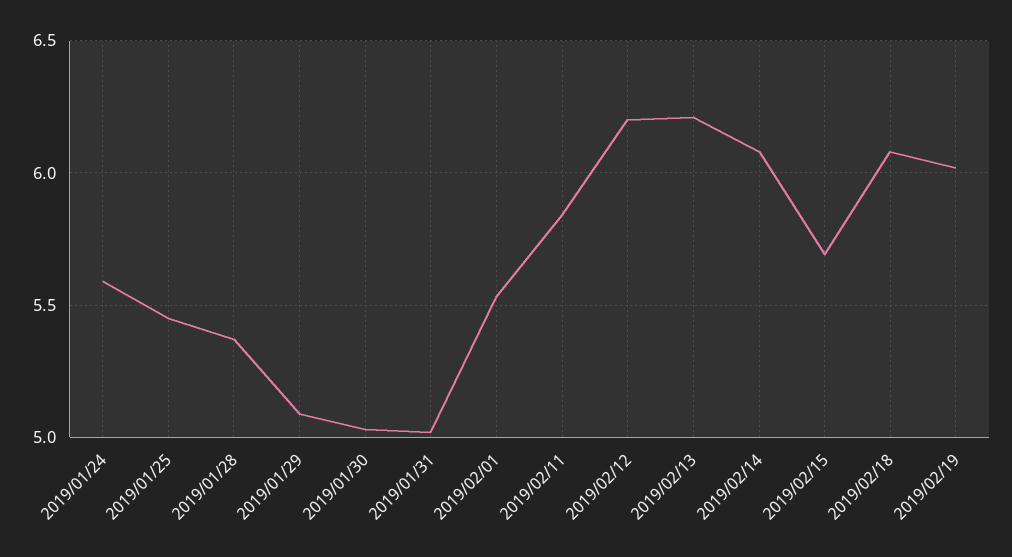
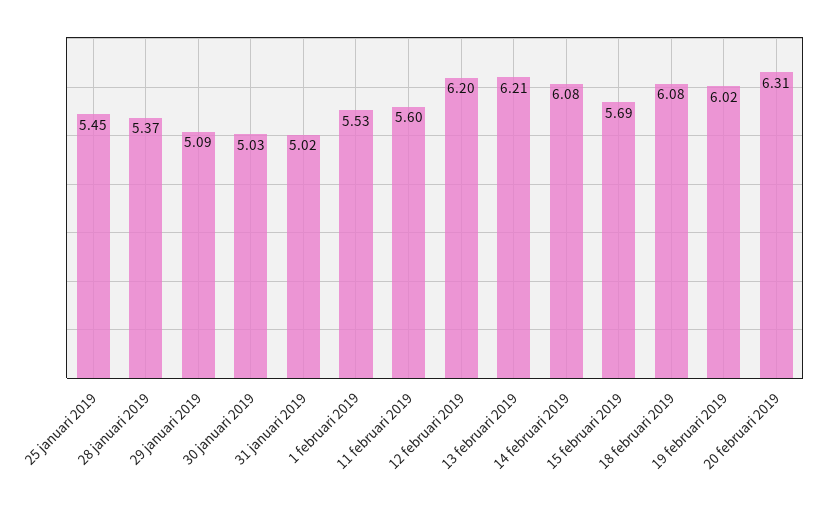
2019/01/24: 5.6 -> none
2019/02/11: 5.85 -> 5.6
20 februari 2019: none -> 6.31

